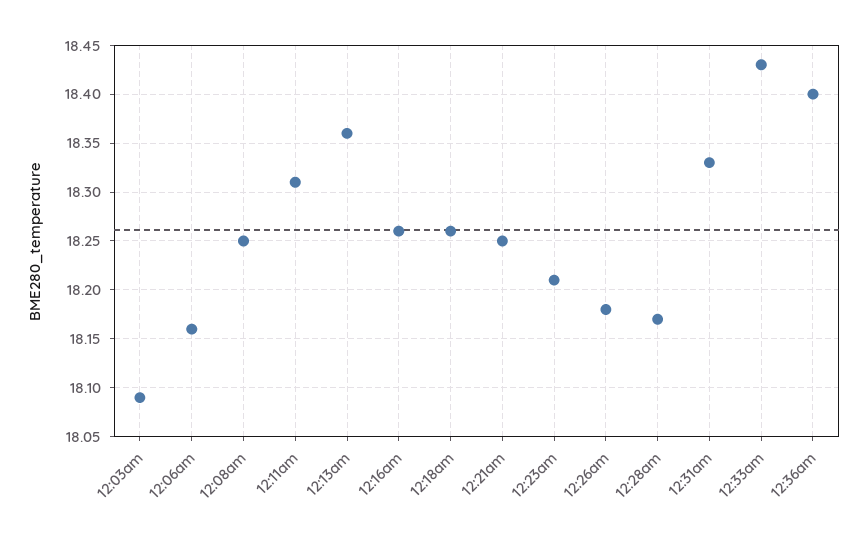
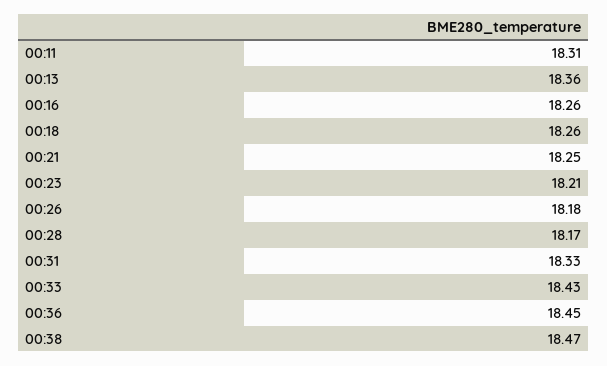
12:03am: 18.09 -> none
12:06am: 18.16 -> none
12:08am: 18.25 -> none
12:36am: 18.4 -> 18.45
00:38: none -> 18.47

